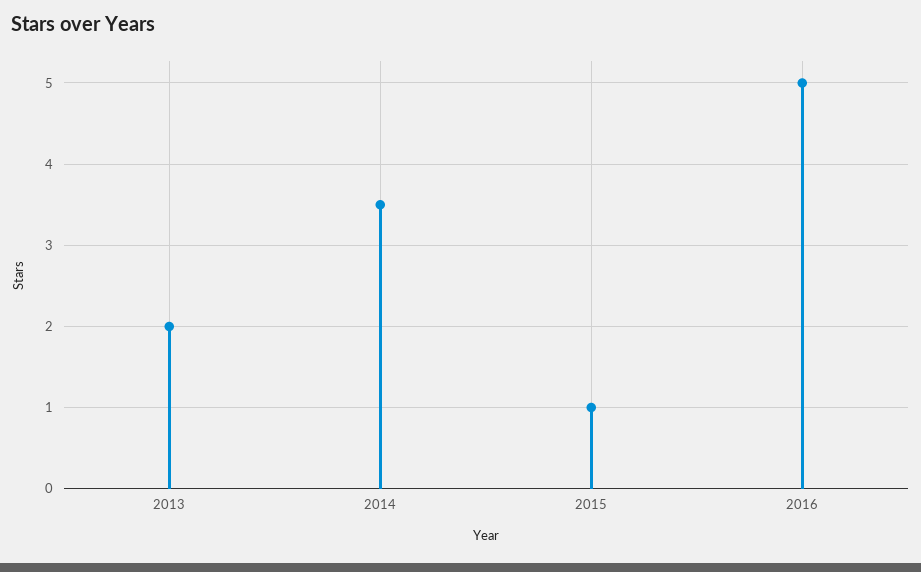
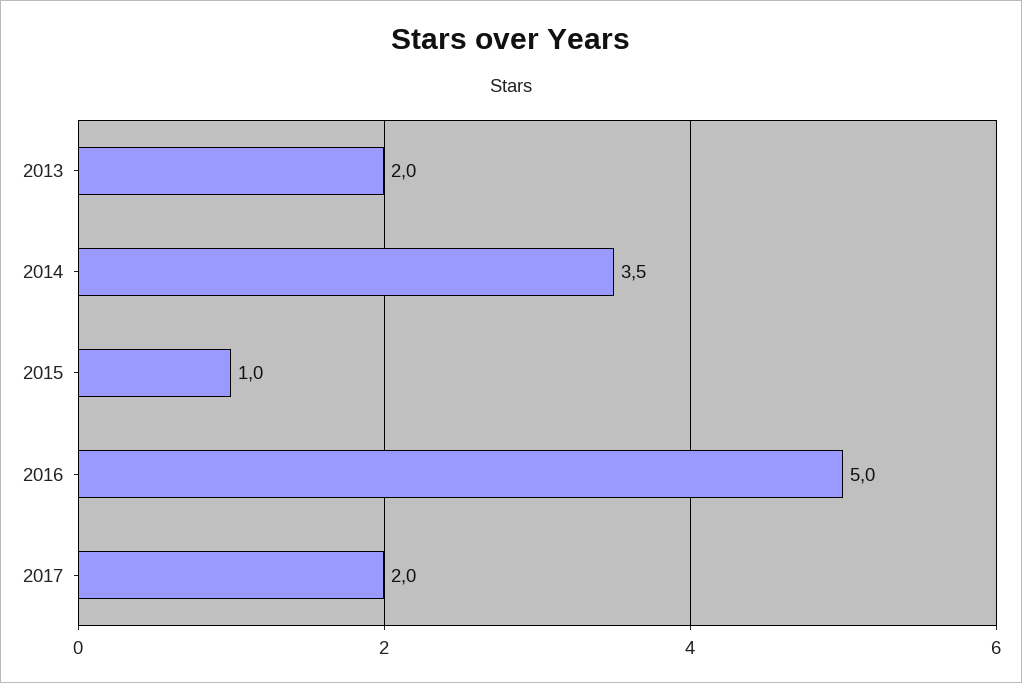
2017: none -> 2

